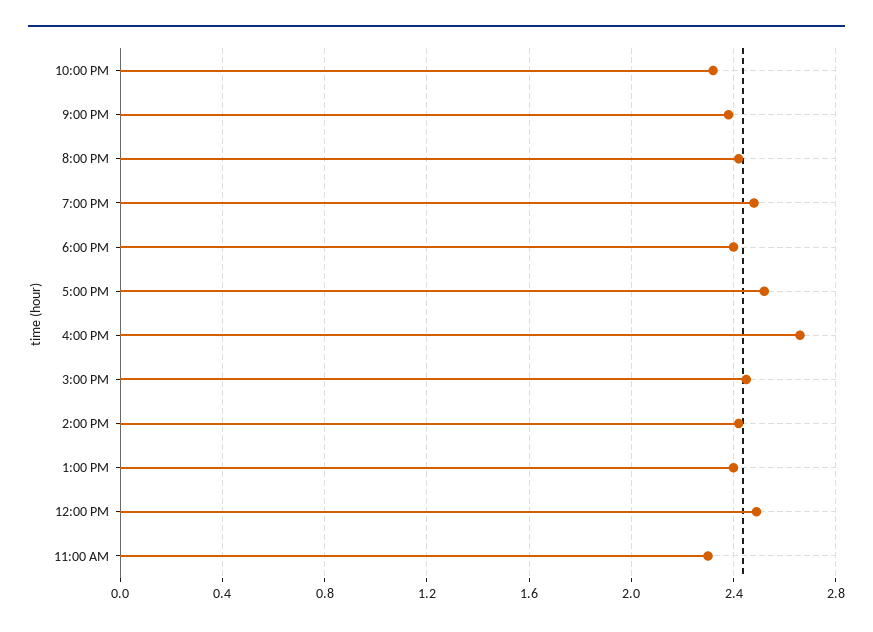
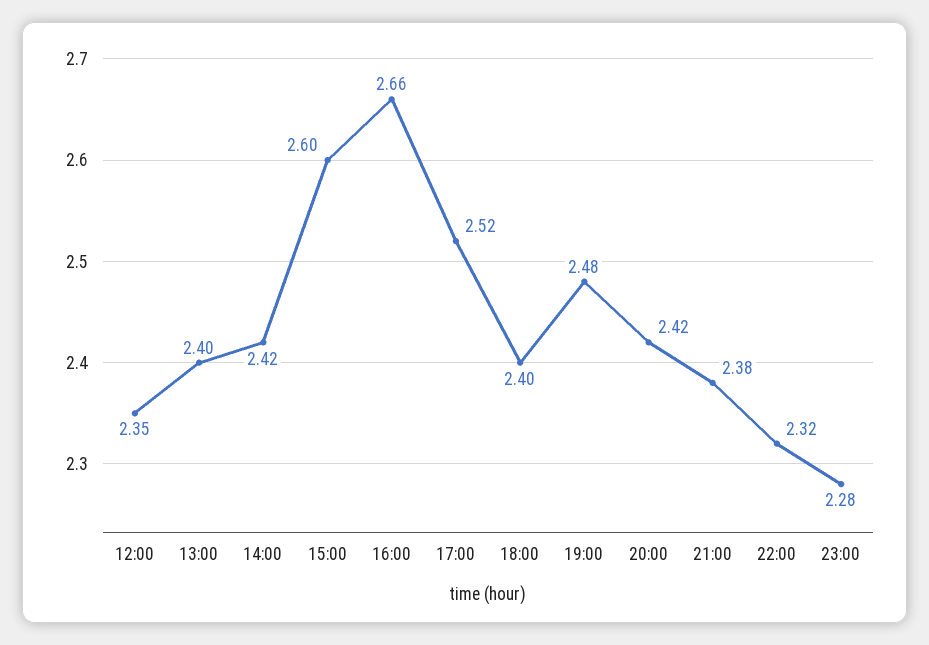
3:00 PM: 2.45 -> 2.6
12:00 PM: 2.5 -> 2.35
11:00 AM: 2.3 -> none
23:00: none -> 2.28

